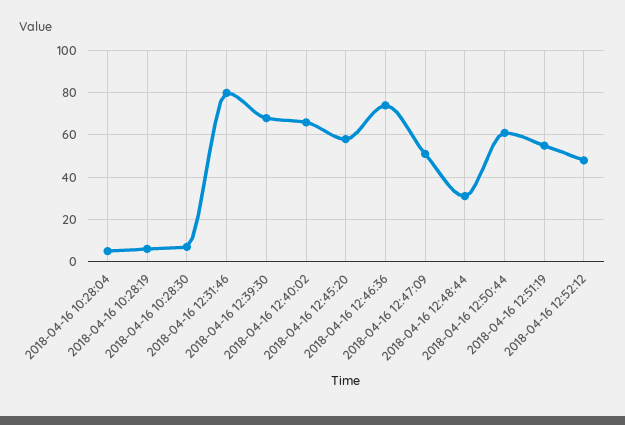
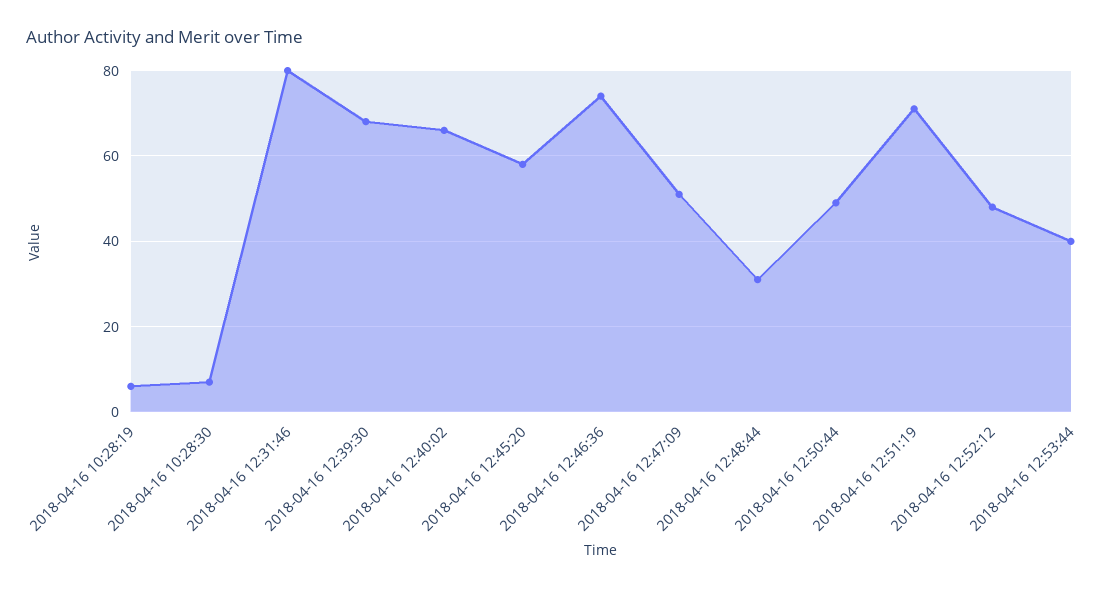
2018-04-16 10:28:04: 5 -> none
2018-04-16 12:50:44: 60 -> 50
2018-04-16 12:51:19: 55 -> 70
2018-04-16 12:53:44: none -> 40

